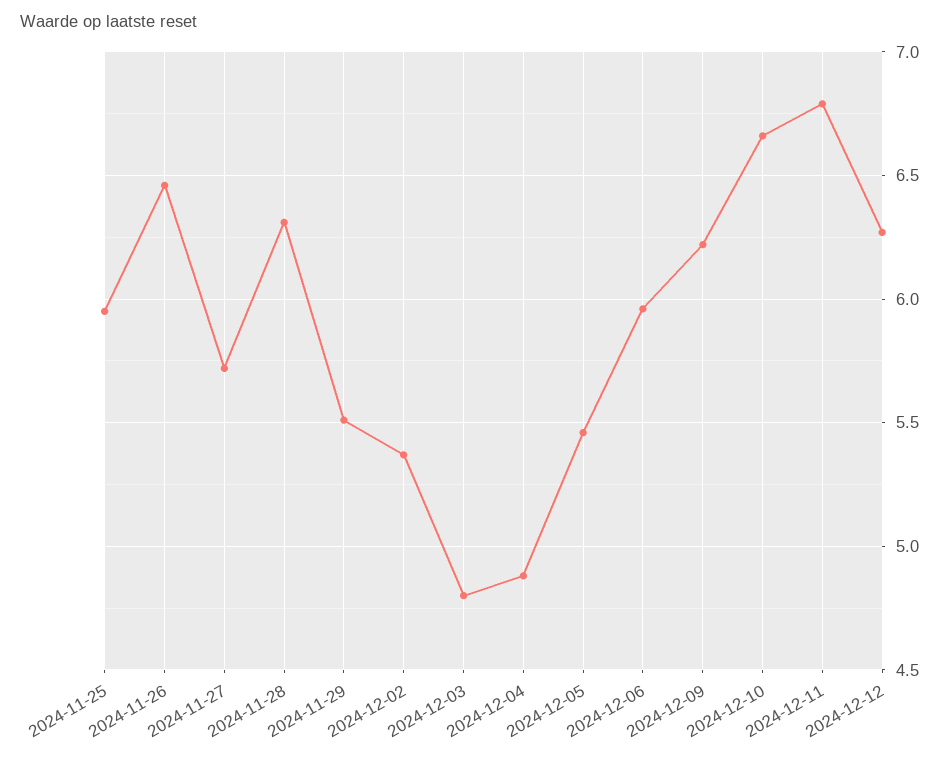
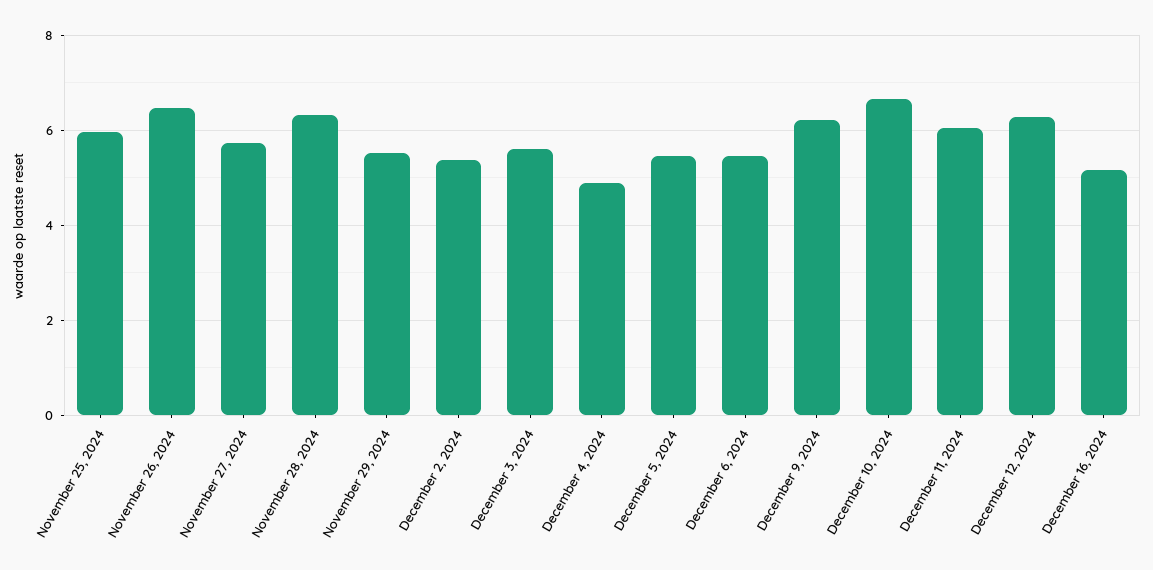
2024-12-03: 4.8 -> 5.6
2024-12-06: 5.95 -> 5.4
2024-12-11: 6.8 -> 6
December 16, 2024: none -> 5.2

